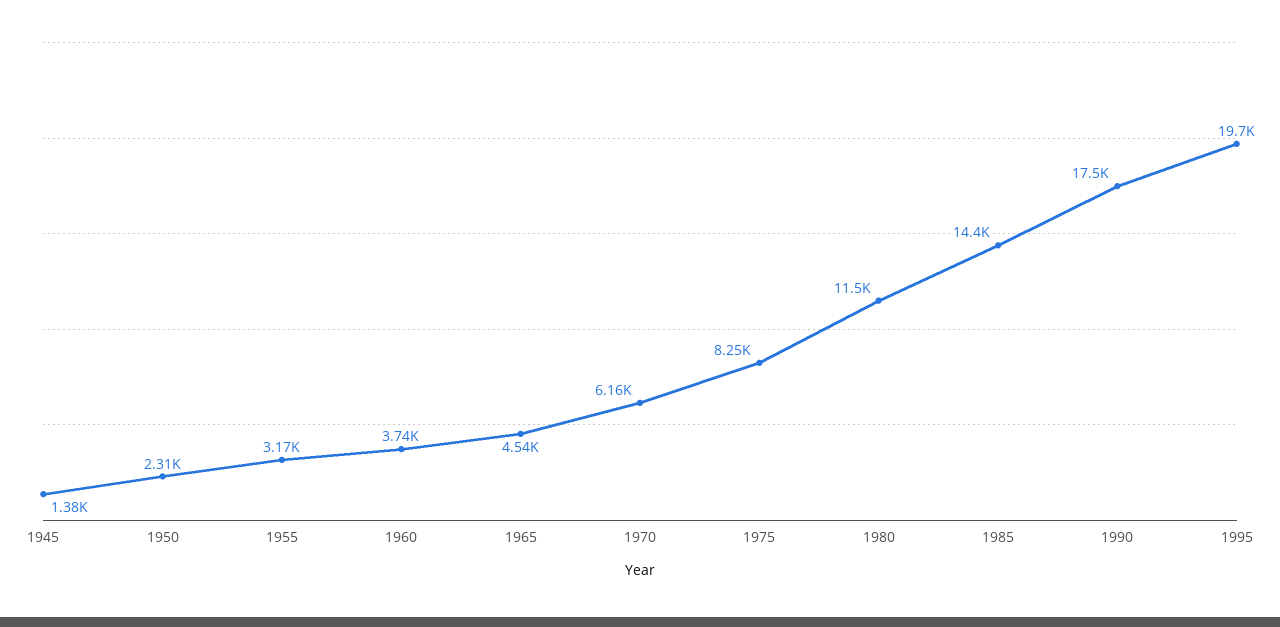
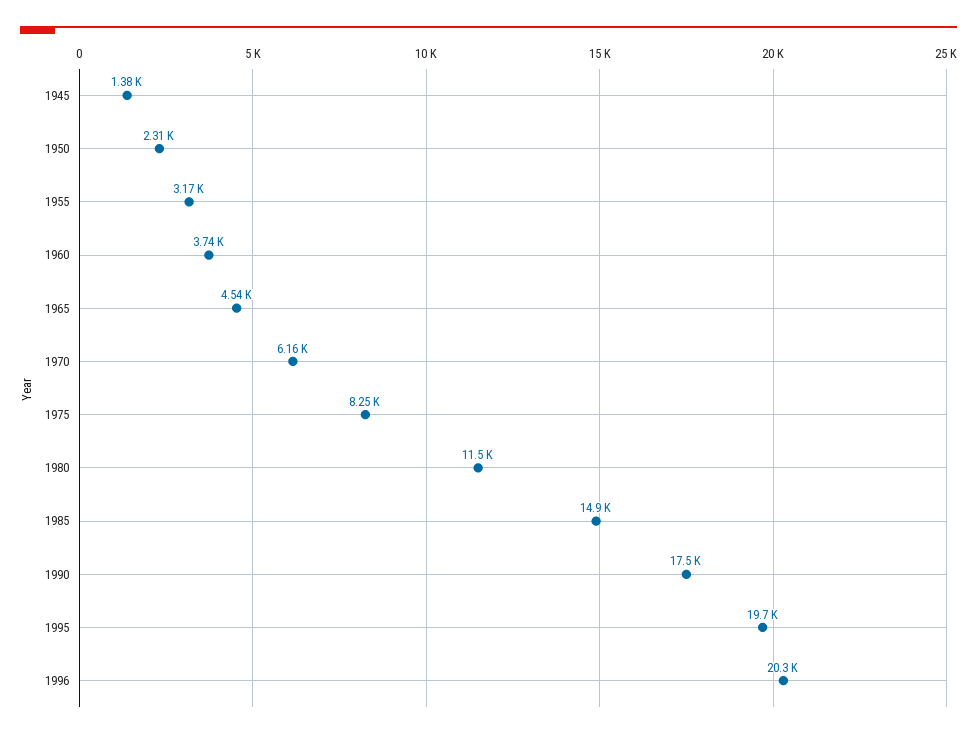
1985: 14400 -> 14900
1996: none -> 20300

